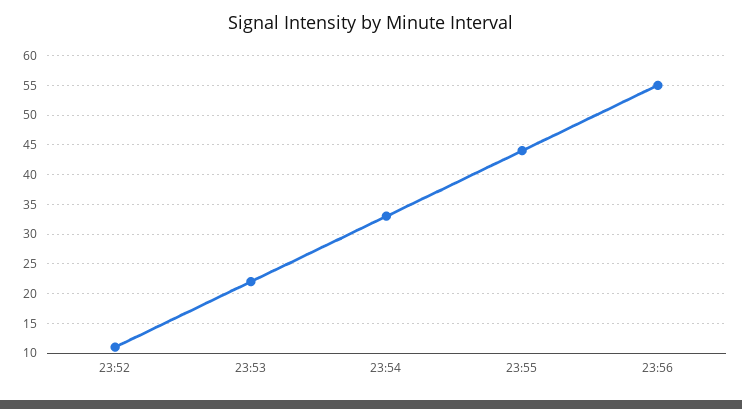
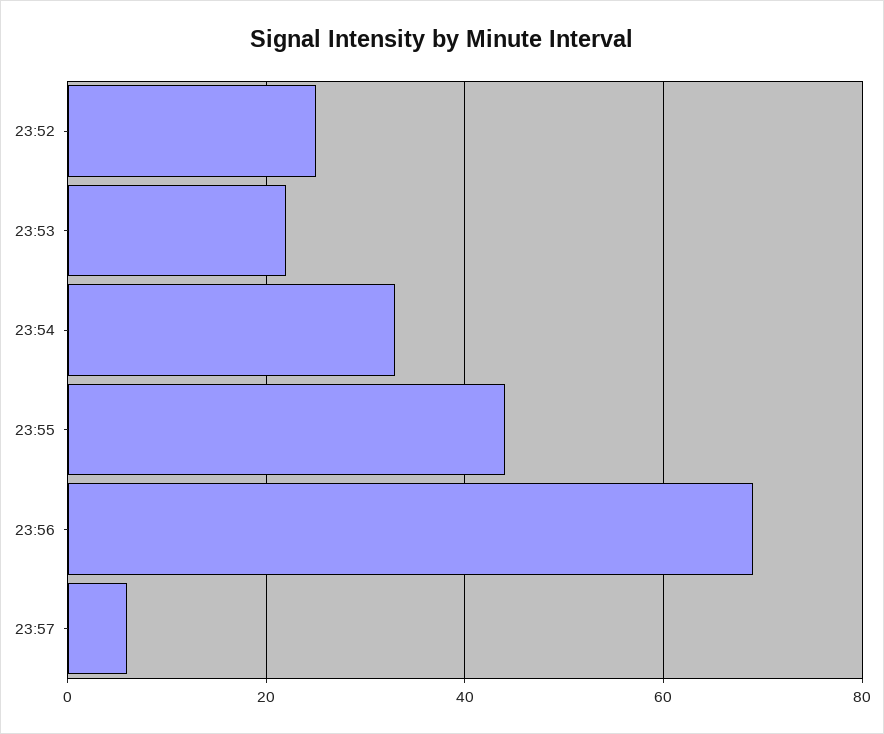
23:52: 10 -> 25
23:56: 55 -> 70
23:57: none -> 5

